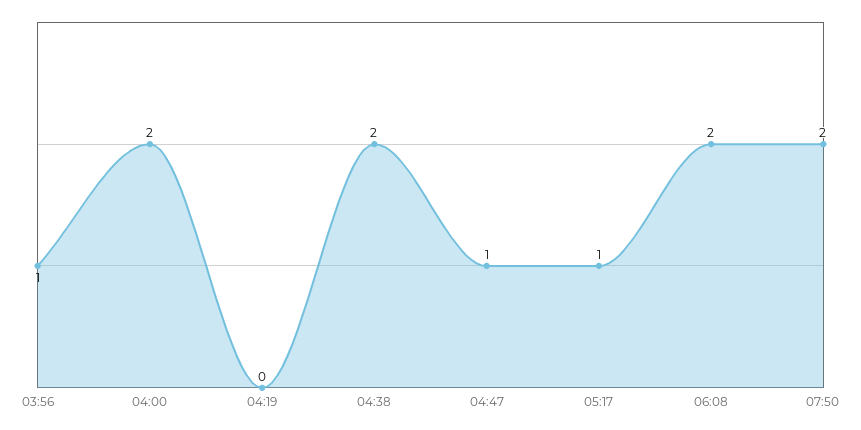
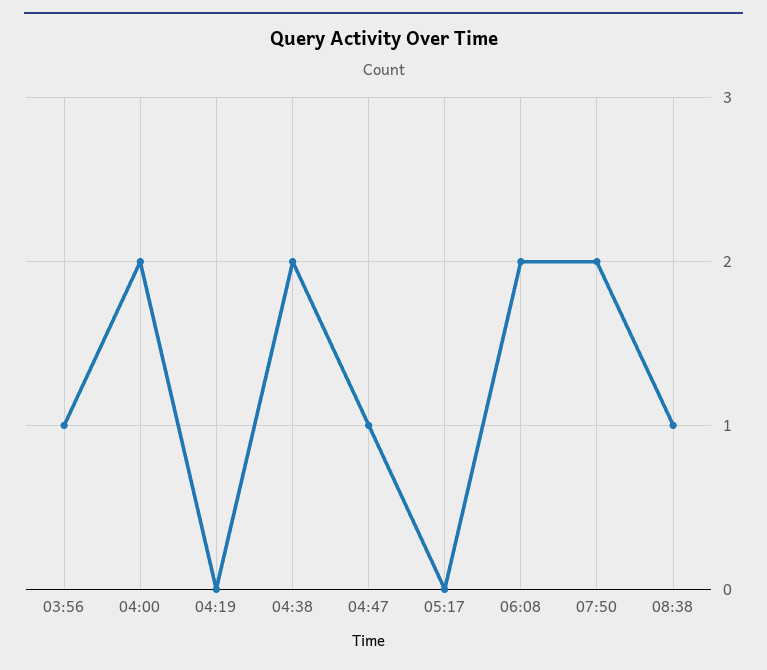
05:17: 1 -> 0
08:38: none -> 1

